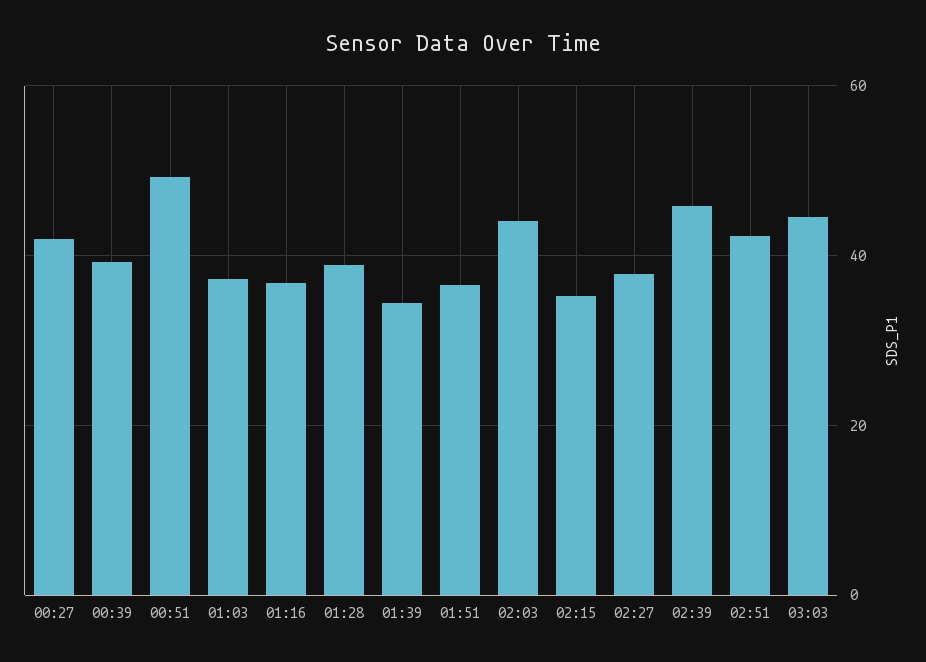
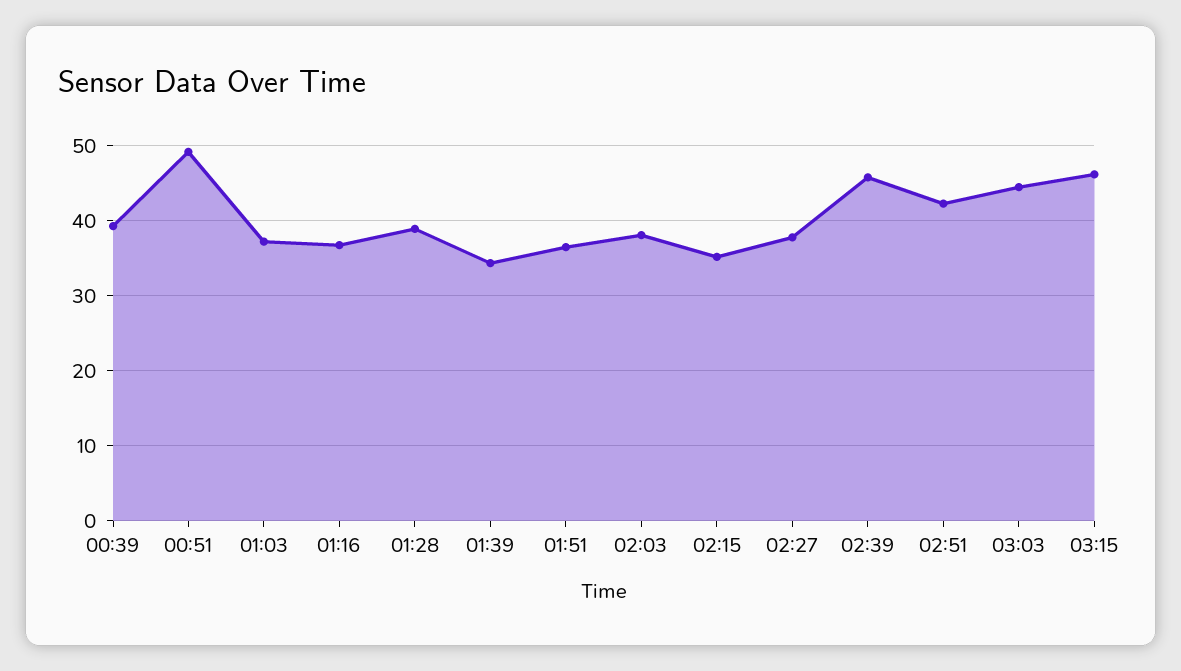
00:27: 42 -> none
02:03: 44 -> 38
03:15: none -> 46

